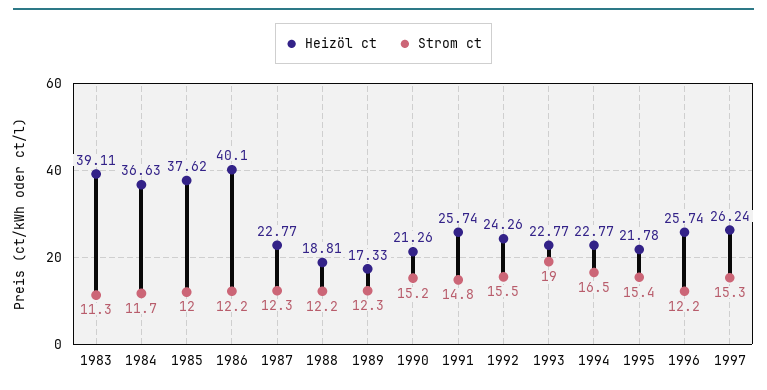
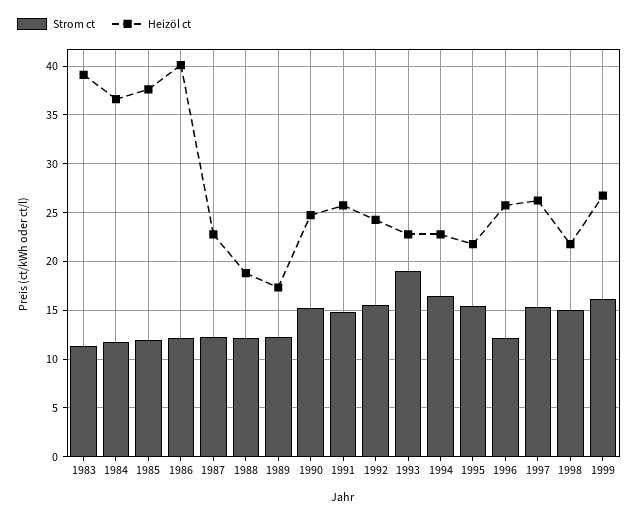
Heizöl ct, 1990: 21.26 -> 25
Strom ct, 1998: none -> 15
Heizöl ct, 1998: none -> 22
Strom ct, 1999: none -> 16
Heizöl ct, 1999: none -> 27

